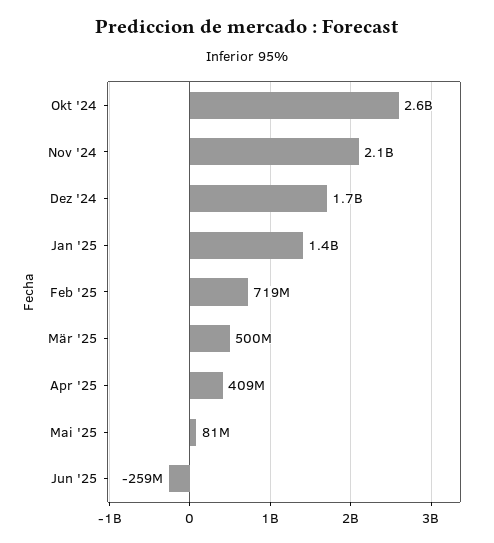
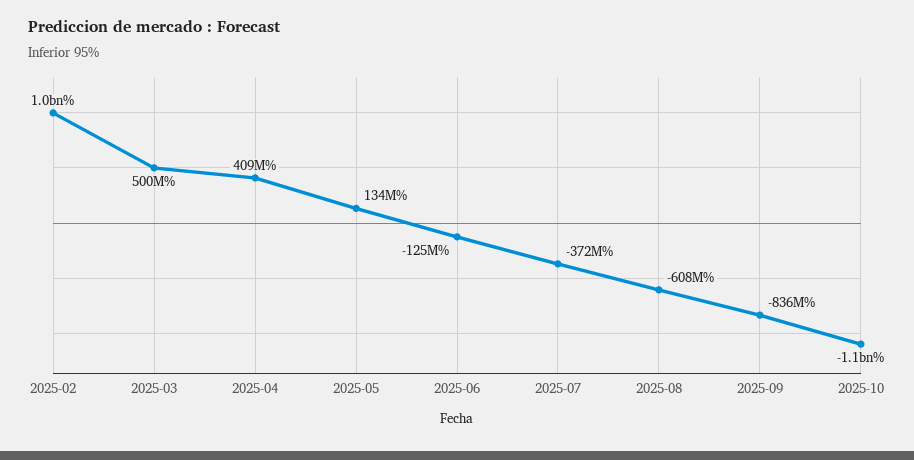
Okt '24: 2600000000 -> none
Nov '24: 2100000000 -> none
Dez '24: 1700000000 -> none
Jan '25: 1400000000 -> none
Feb '25: 719000000 -> 1000000000
Mai '25: 81000000 -> 134000000
Jun '25: -259000000 -> -125000000
2025-07: none -> -372000000
2025-08: none -> -608000000
2025-09: none -> -836000000
2025-10: none -> -1100000000

